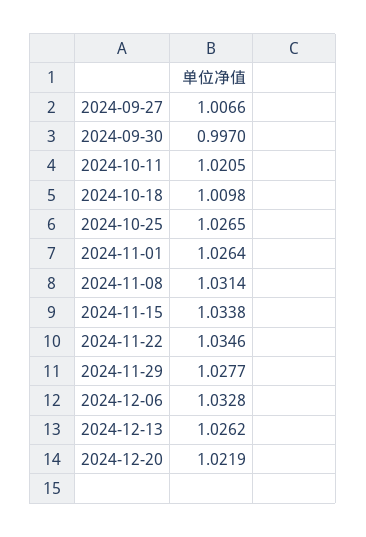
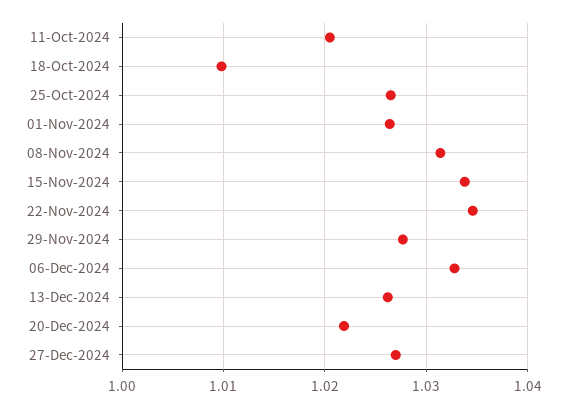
2024-09-27: 1.0066 -> none
2024-09-30: 0.997 -> none
27-Dec-2024: none -> 1.027

